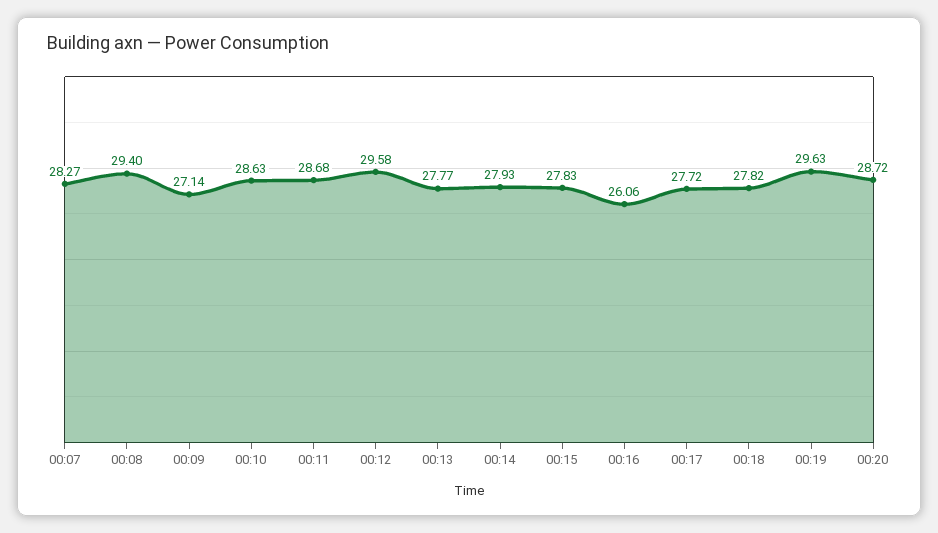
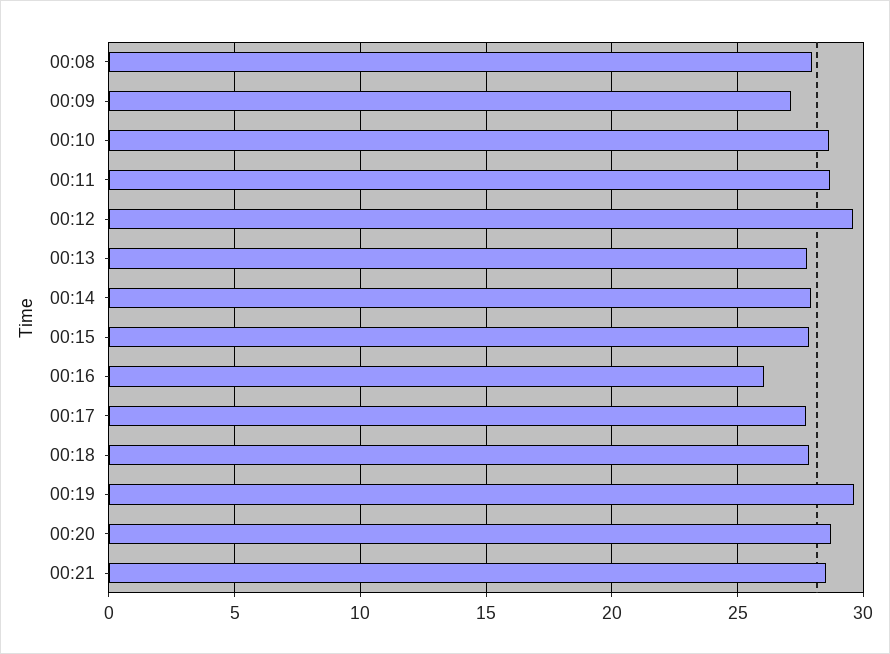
00:07: 28.27 -> none
00:08: 29.4 -> 28
00:21: none -> 28.5

